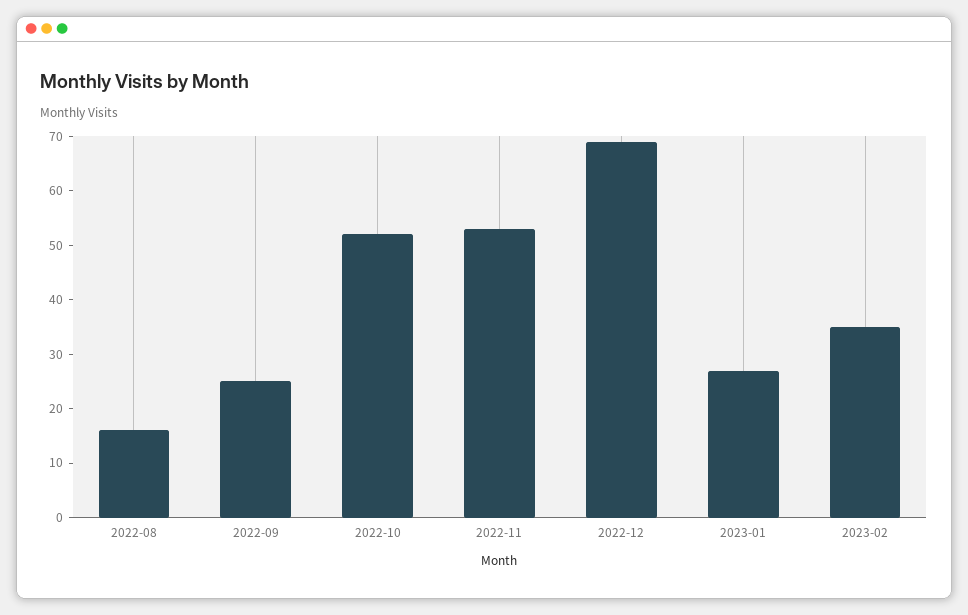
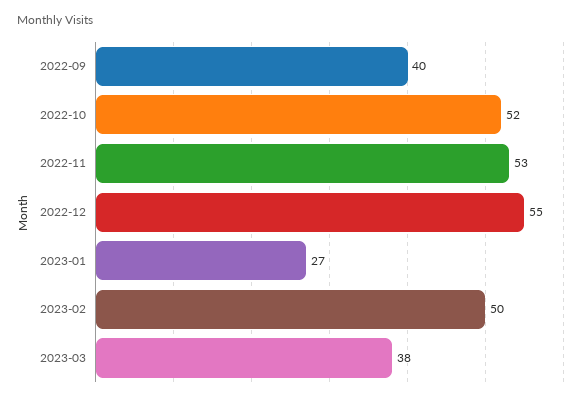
2022-08: 15 -> none
2022-09: 25 -> 40
2022-12: 70 -> 55
2023-02: 35 -> 50
2023-03: none -> 38

